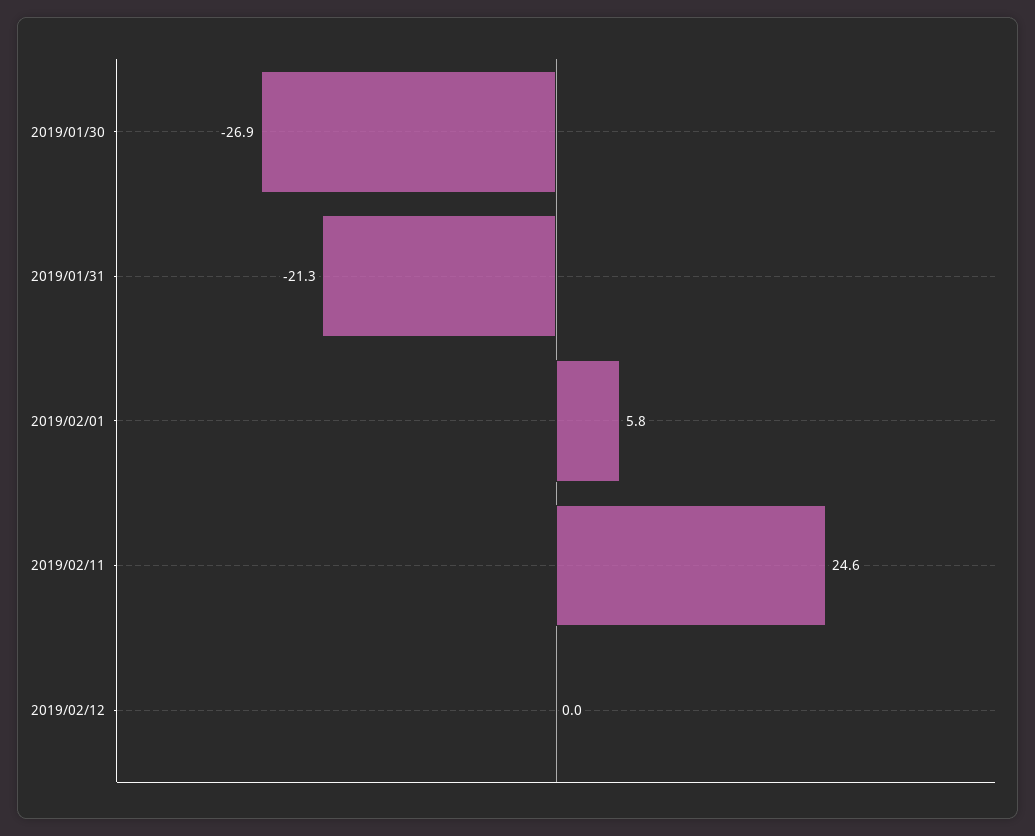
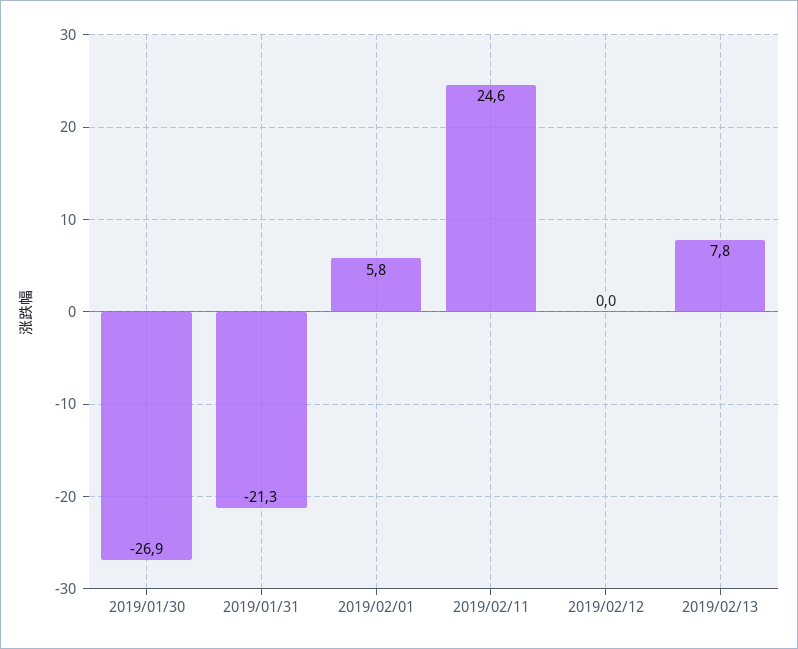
2019/02/13: none -> 7.8

